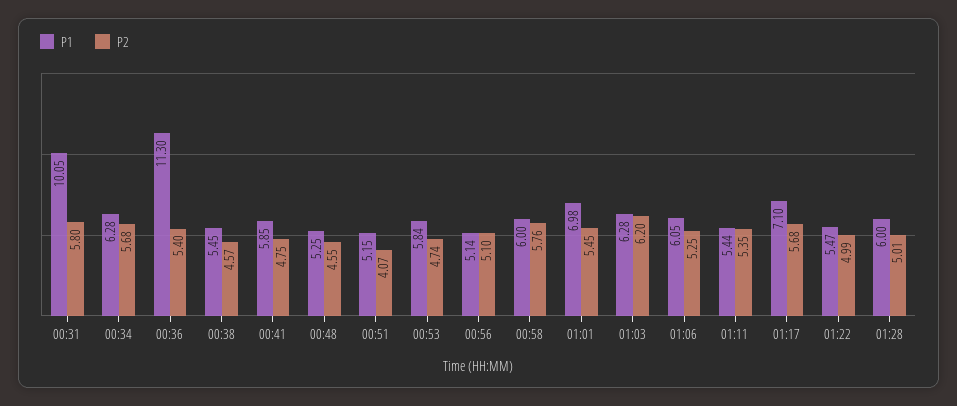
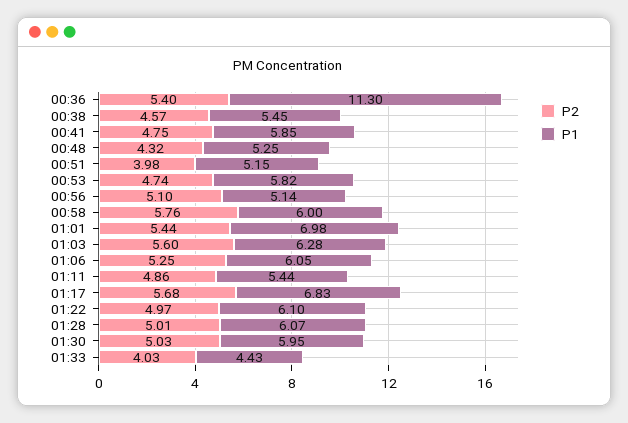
P1, 00:31: 10.05 -> none
P2, 00:31: 5.8 -> none
P1, 00:34: 6.28 -> none
P2, 00:34: 5.68 -> none
P2, 00:48: 4.55 -> 4.32
P2, 00:51: 4.07 -> 3.98
P1, 00:53: 5.84 -> 5.82
P2, 01:01: 5.45 -> 5.44
P2, 01:03: 6.2 -> 5.6
P2, 01:11: 5.35 -> 4.86
P1, 01:17: 7.1 -> 6.83
P1, 01:22: 5.47 -> 6.1
P2, 01:22: 4.99 -> 4.97
P1, 01:28: 6 -> 6.07
P2, 01:30: none -> 5.03
P1, 01:30: none -> 5.95
P2, 01:33: none -> 4.03
P1, 01:33: none -> 4.43

